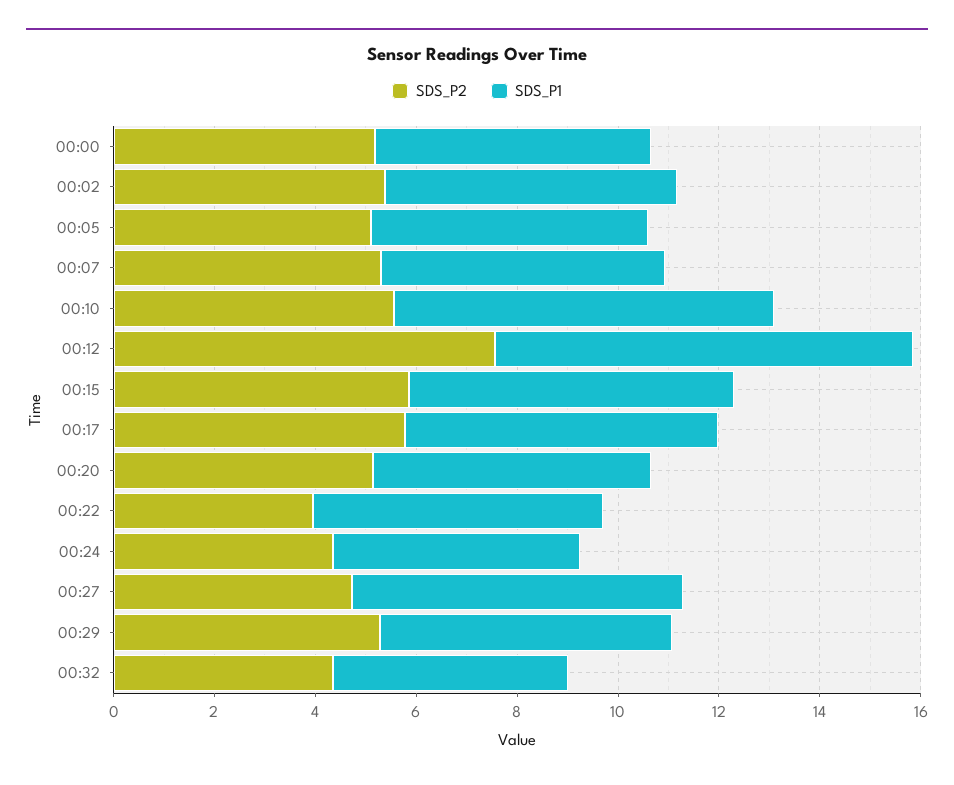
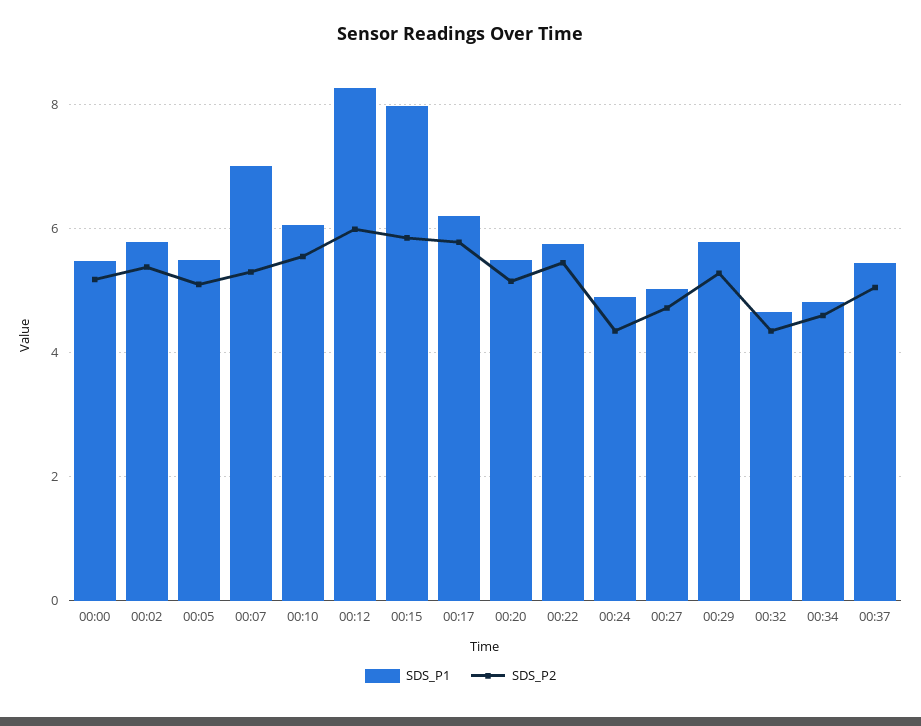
SDS_P1, 00:07: 5.5 -> 7
SDS_P1, 00:10: 7.5 -> 6
SDS_P2, 00:12: 7.5 -> 6
SDS_P1, 00:15: 6.5 -> 8
SDS_P2, 00:22: 4 -> 5.4
SDS_P1, 00:27: 6.5 -> 5
SDS_P1, 00:34: none -> 4.8
SDS_P2, 00:34: none -> 4.6
SDS_P1, 00:37: none -> 5.4
SDS_P2, 00:37: none -> 5

